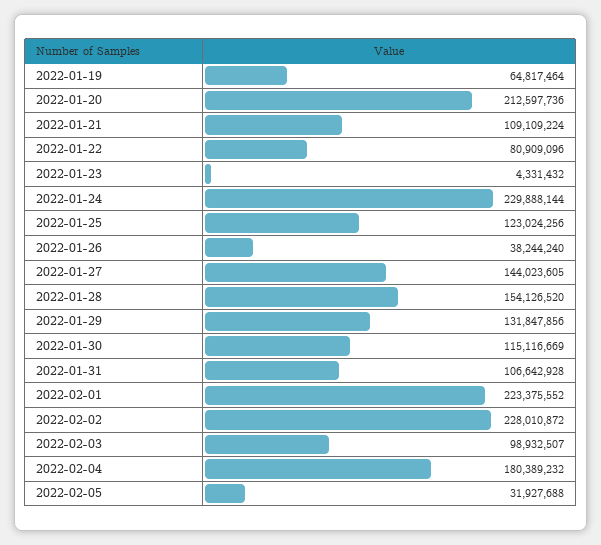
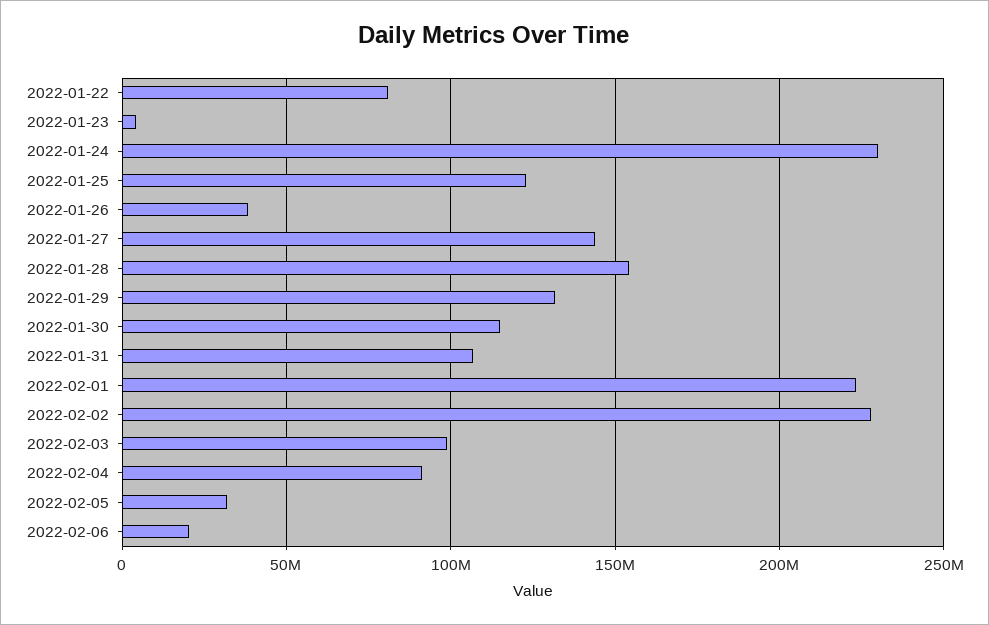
2022-01-19: 64817464 -> none
2022-01-20: 212597736 -> none
2022-01-21: 109109224 -> none
2022-02-04: 180389232 -> 90000000
2022-02-06: none -> 20000000

